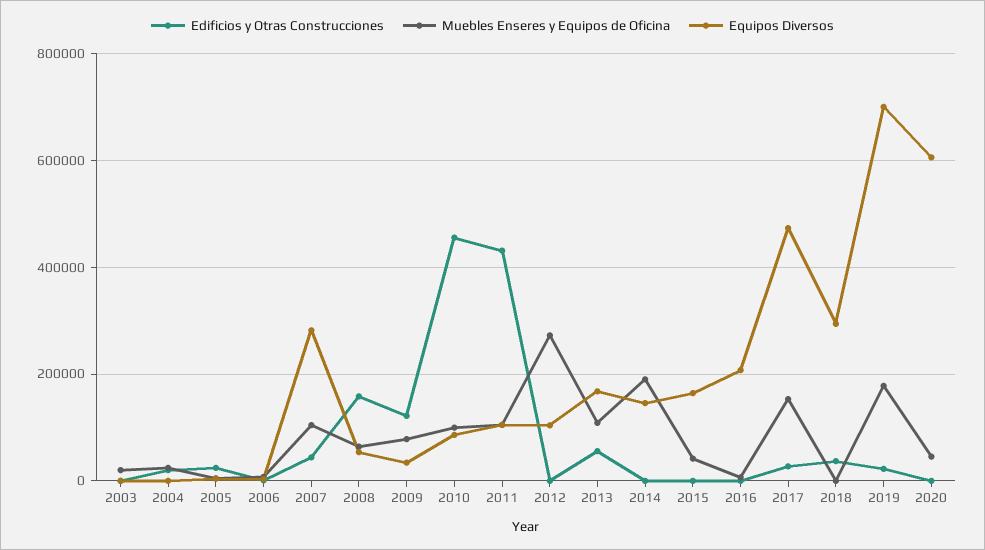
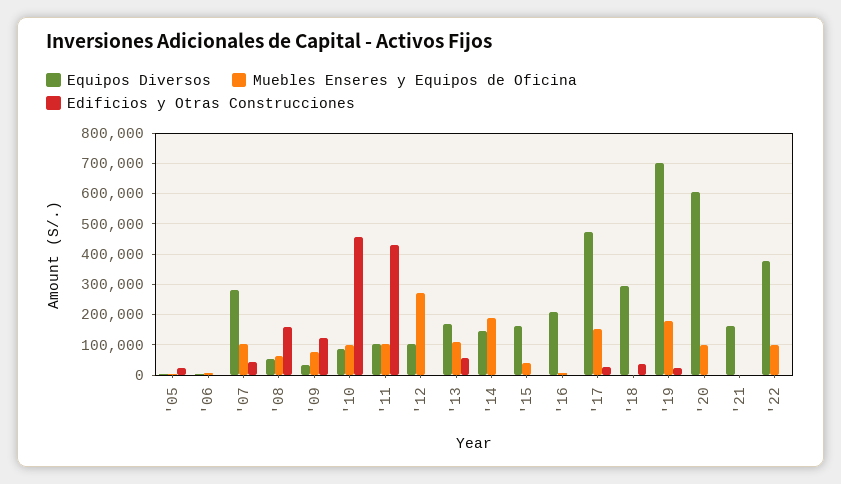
Edificios y Otras Construcciones, 2003: 0 -> none
Muebles Enseres y Equipos de Oficina, 2003: 20000 -> none
Equipos Diversos, 2003: 0 -> none
Edificios y Otras Construcciones, 2004: 20000 -> none
Muebles Enseres y Equipos de Oficina, 2004: 20000 -> none
Equipos Diversos, 2004: 0 -> none
Muebles Enseres y Equipos de Oficina, 2020: 40000 -> 100000
Equipos Diversos, '21: none -> 160000
Muebles Enseres y Equipos de Oficina, '21: none -> 0
Edificios y Otras Construcciones, '21: none -> 0
Equipos Diversos, '22: none -> 380000
Muebles Enseres y Equipos de Oficina, '22: none -> 100000
Edificios y Otras Construcciones, '22: none -> 0

